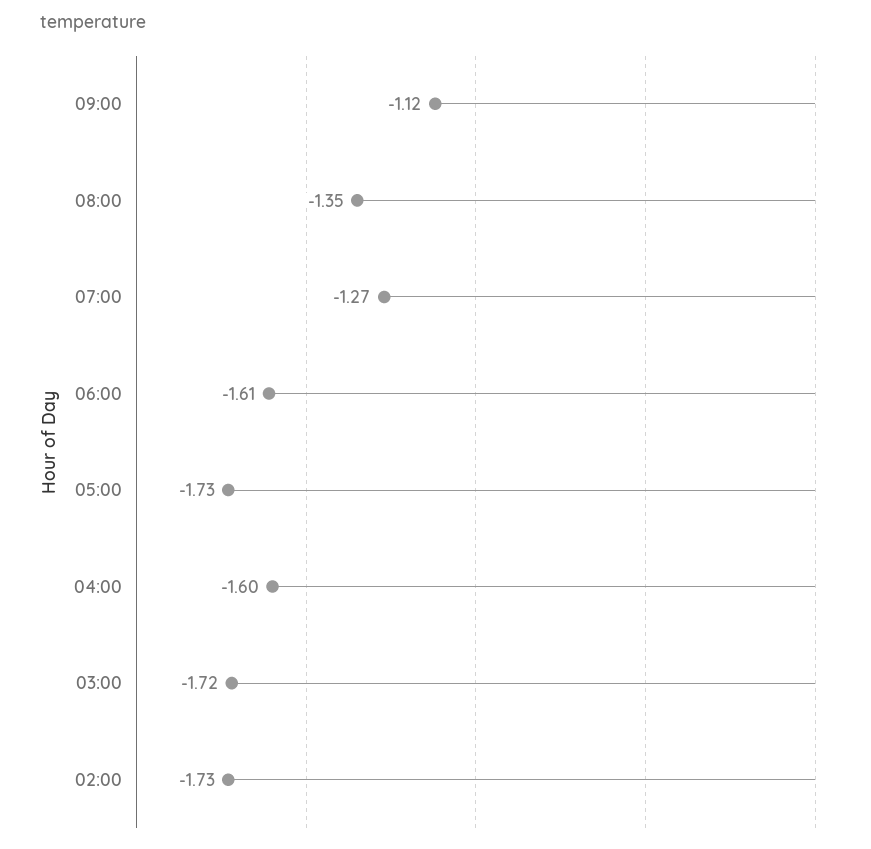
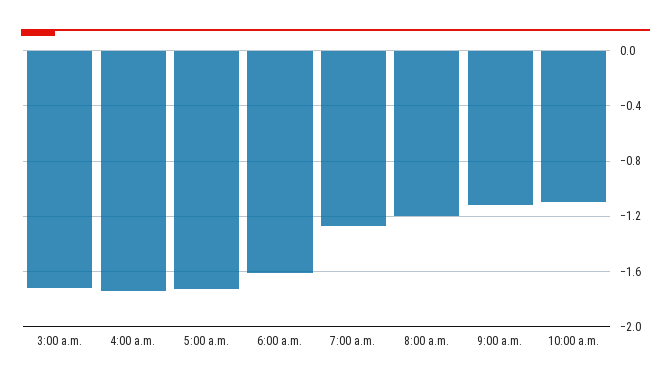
08:00: -1.35 -> -1.2
04:00: -1.6 -> -1.75
02:00: -1.73 -> none
10:00 a.m.: none -> -1.1

